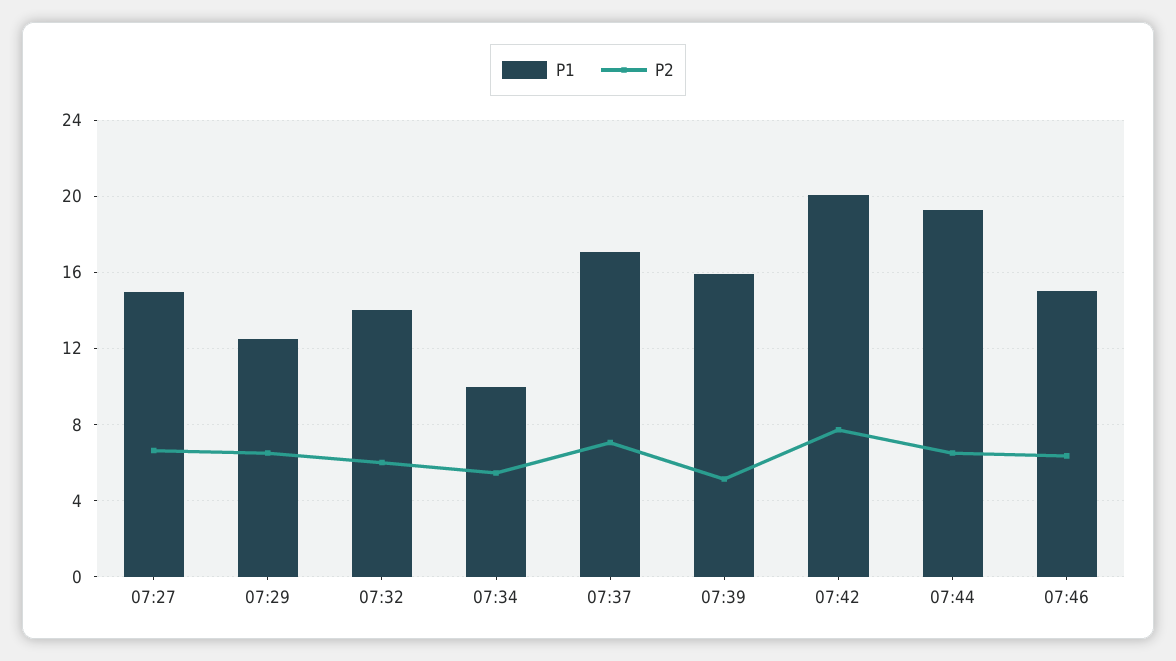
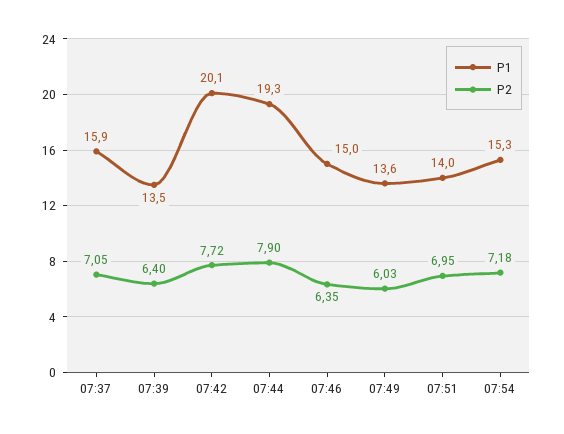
P1, 07:27: 15 -> none
P2, 07:27: 6.5 -> none
P1, 07:29: 12.5 -> none
P2, 07:29: 6.5 -> none
P1, 07:32: 14 -> none
P2, 07:32: 6 -> none
P1, 07:34: 10 -> none
P2, 07:34: 5.5 -> none
P1, 07:37: 17 -> 15.9
P1, 07:39: 16 -> 13.5
P2, 07:39: 5 -> 6.4
P2, 07:44: 6.5 -> 7.9
P1, 07:49: none -> 13.6
P2, 07:49: none -> 6.03
P1, 07:51: none -> 14
P2, 07:51: none -> 6.95
P1, 07:54: none -> 15.3
P2, 07:54: none -> 7.18

